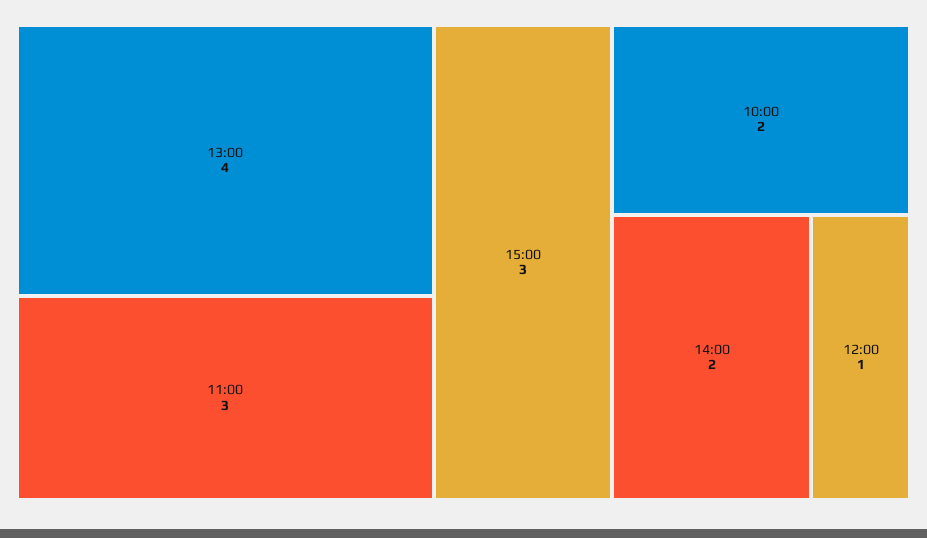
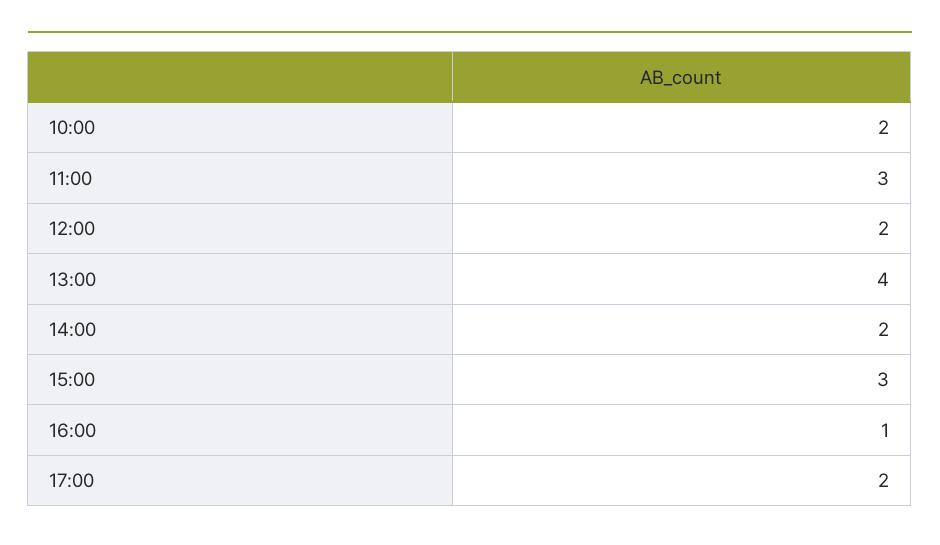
12:00: 1 -> 2
16:00: none -> 1
17:00: none -> 2

